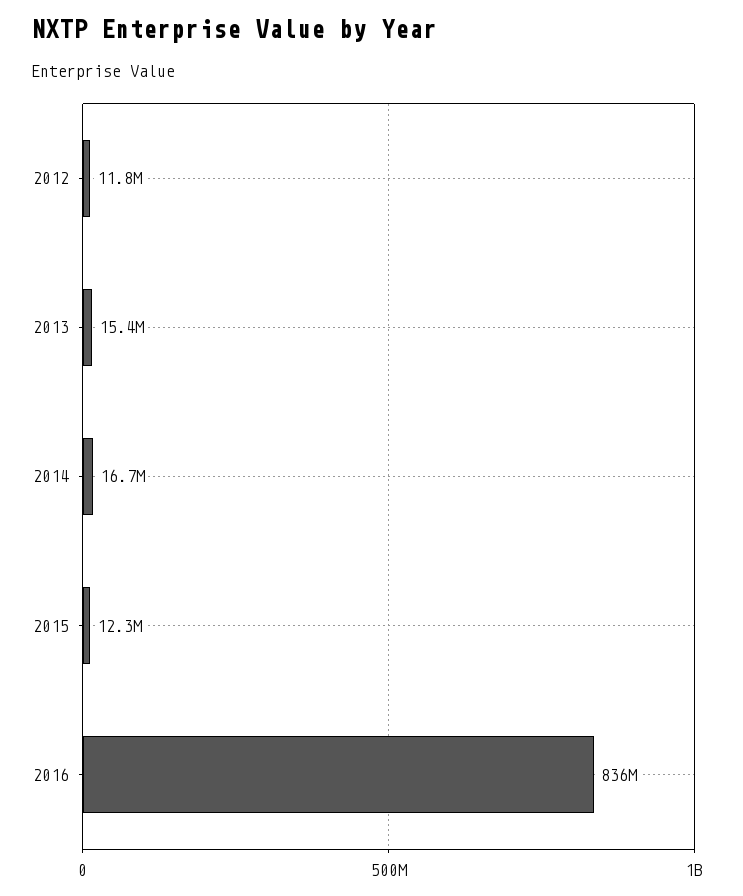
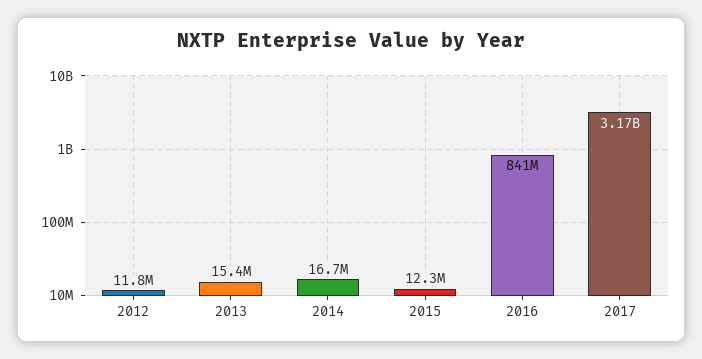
2016: 836000000 -> 841000000
2017: none -> 3170000000

